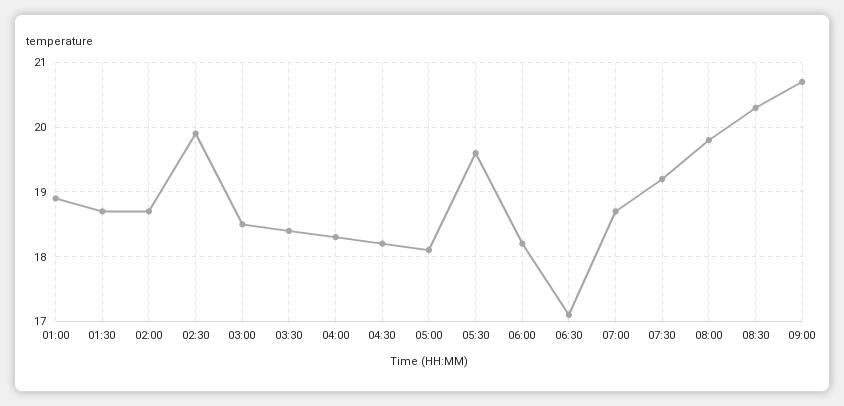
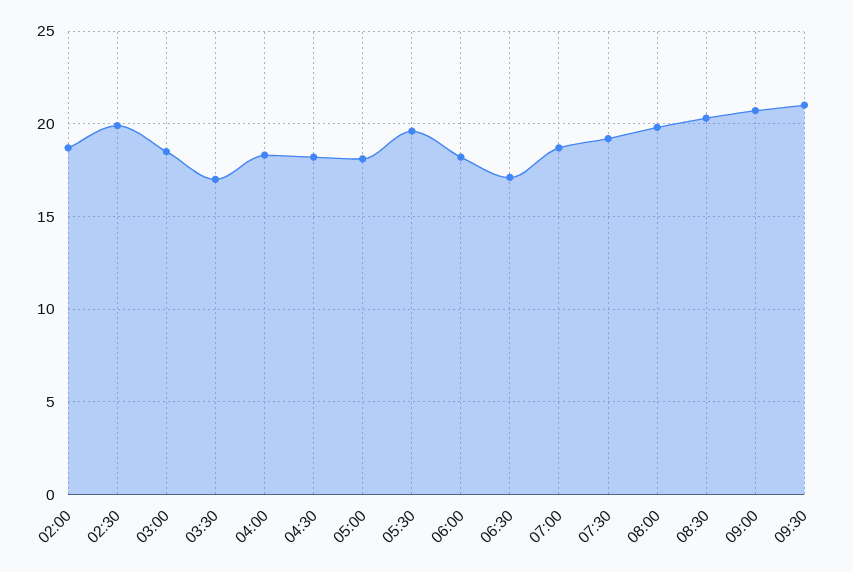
01:00: 18.9 -> none
01:30: 18.7 -> none
03:30: 18.4 -> 17
09:30: none -> 21

